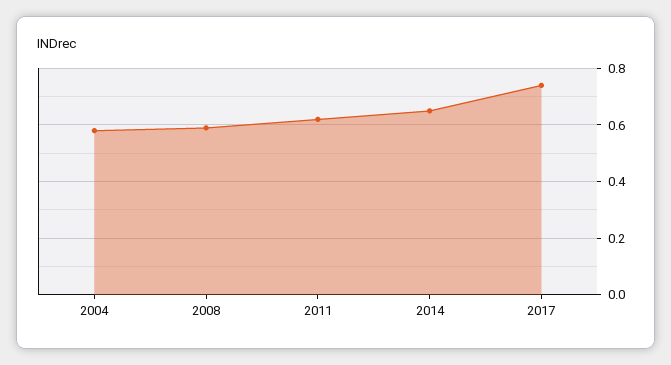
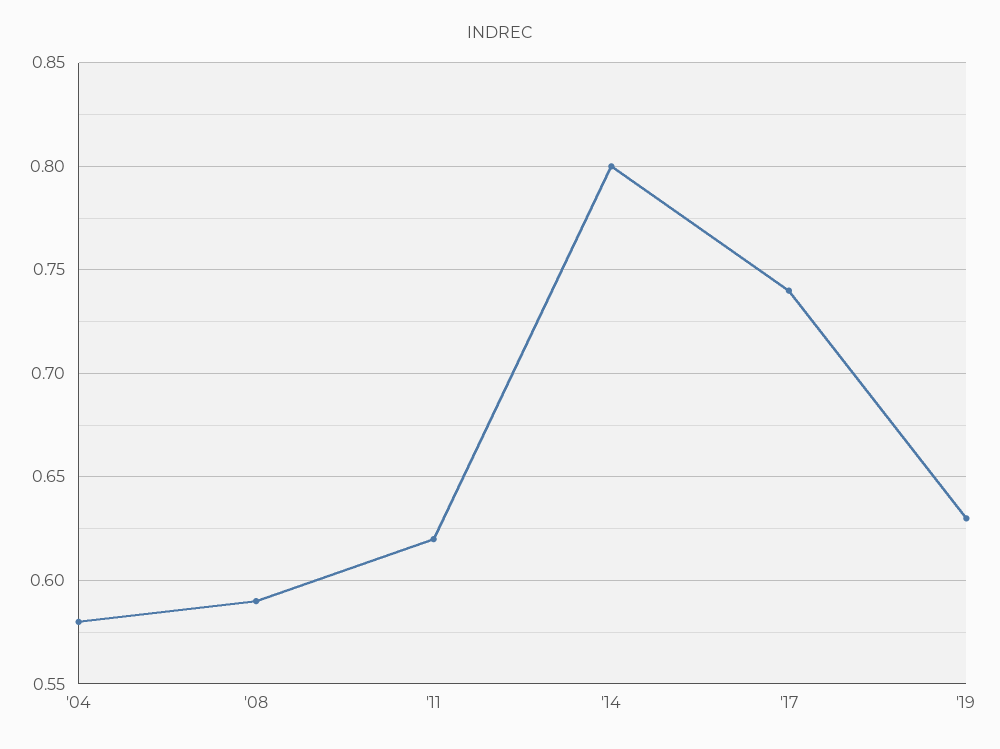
2014: 0.65 -> 0.8
'19: none -> 0.63

